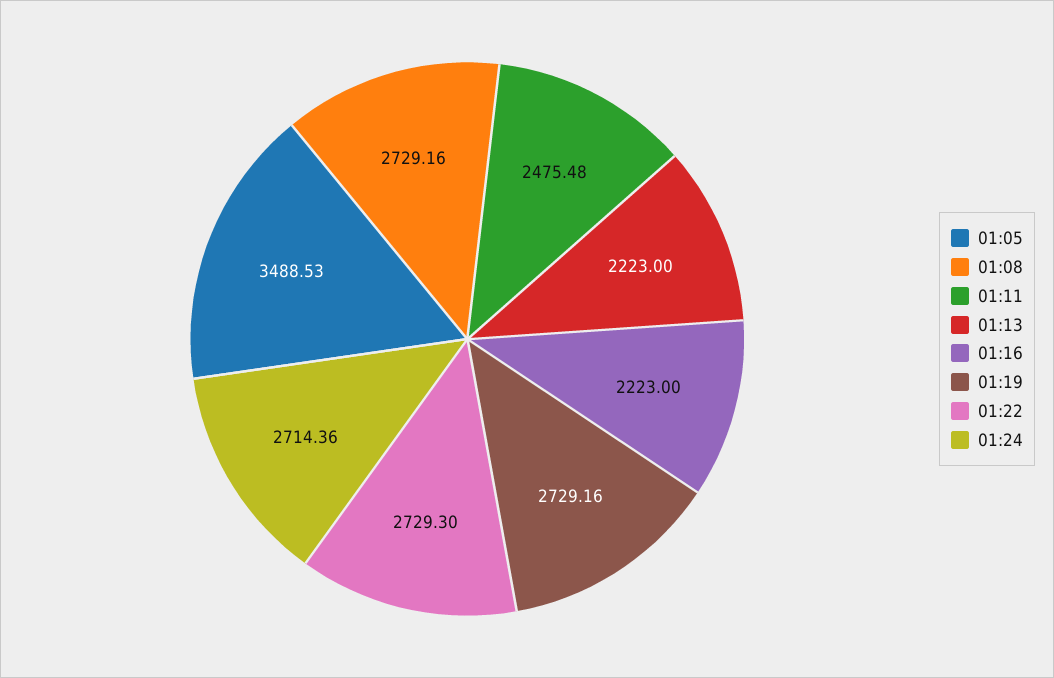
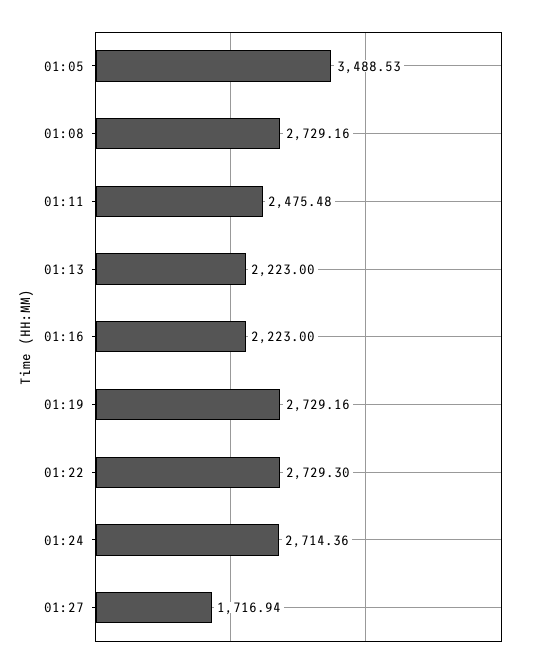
01:27: none -> 1716.94

